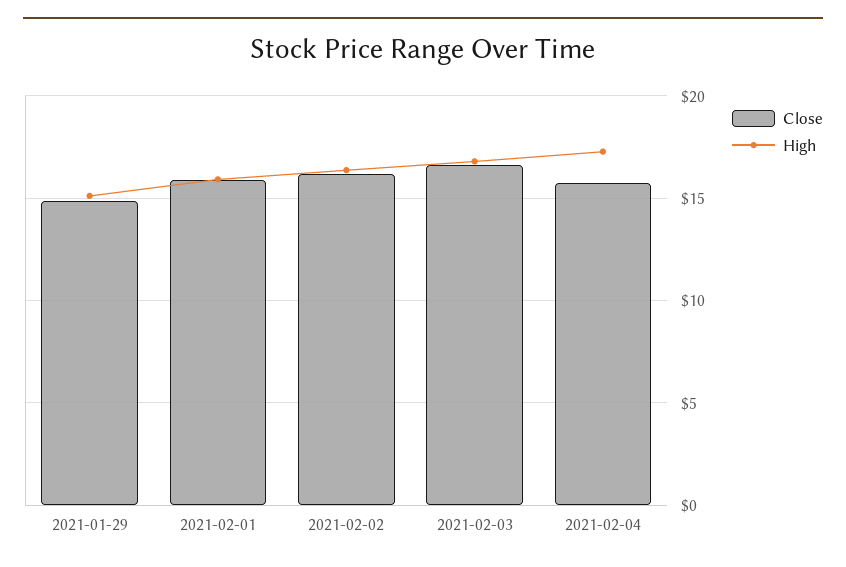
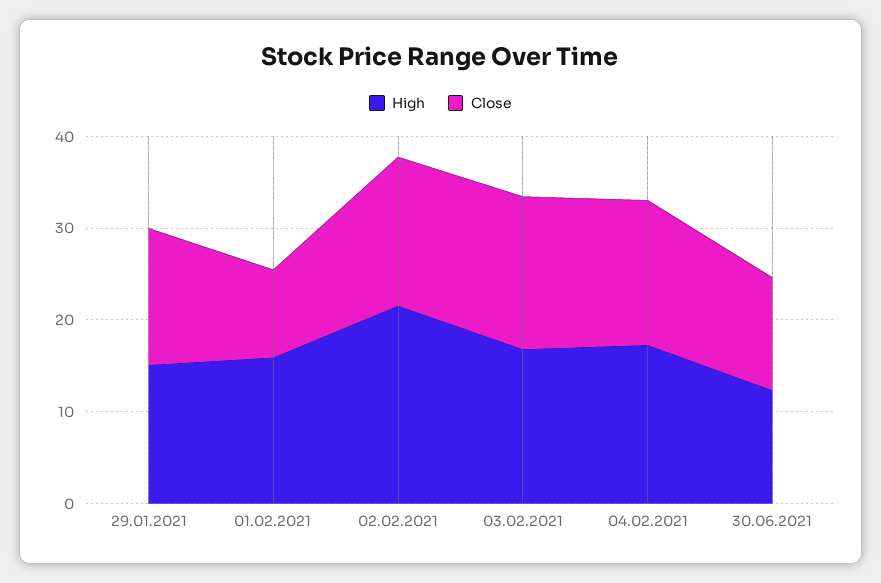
Close, 2021-02-01: 16 -> 10
High, 2021-02-02: 16.5 -> 22
High, 30.06.2021: none -> 12
Close, 30.06.2021: none -> 12

